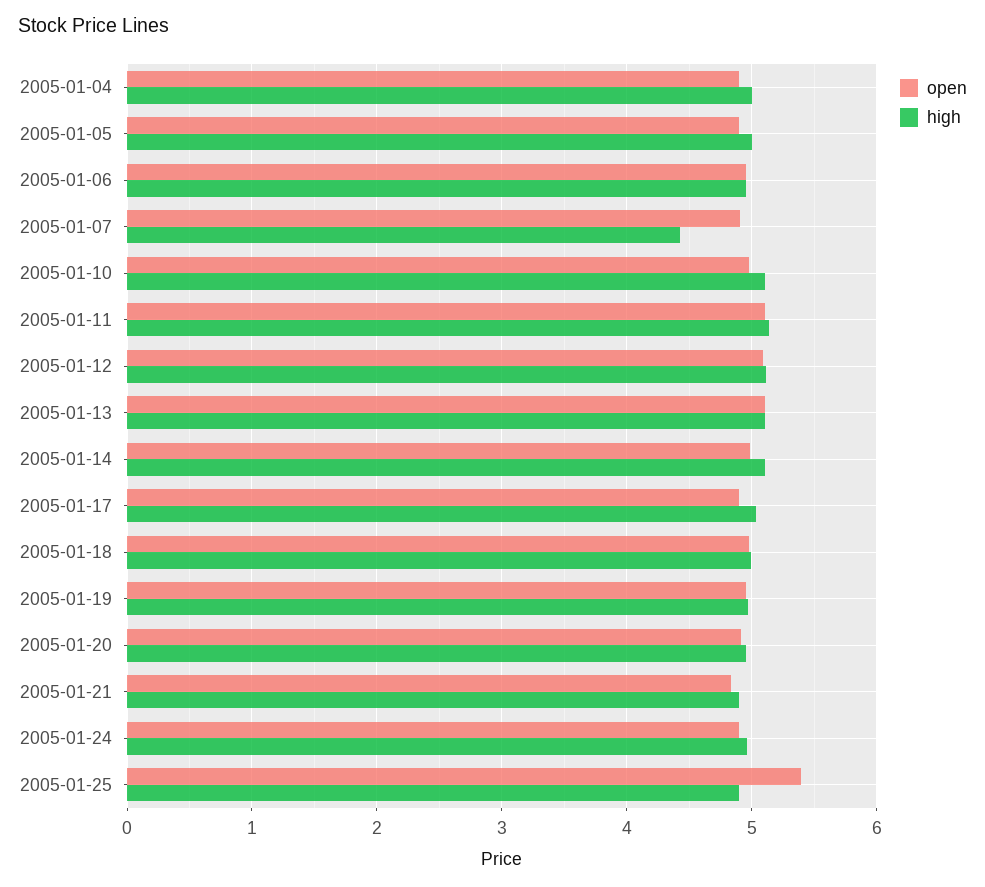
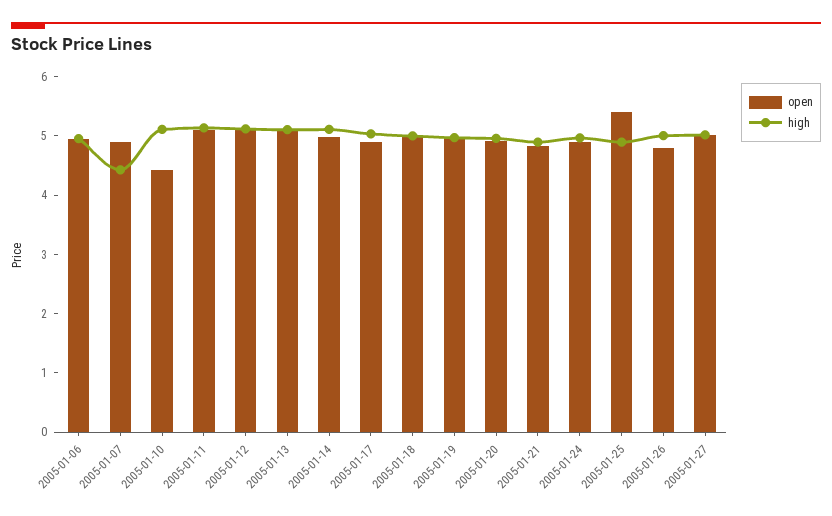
open, 2005-01-04: 4.9 -> none
high, 2005-01-04: 5 -> none
open, 2005-01-05: 4.9 -> none
high, 2005-01-05: 5 -> none
open, 2005-01-10: 5 -> 4.4
open, 2005-01-26: none -> 4.8
high, 2005-01-26: none -> 5
open, 2005-01-27: none -> 5
high, 2005-01-27: none -> 5

